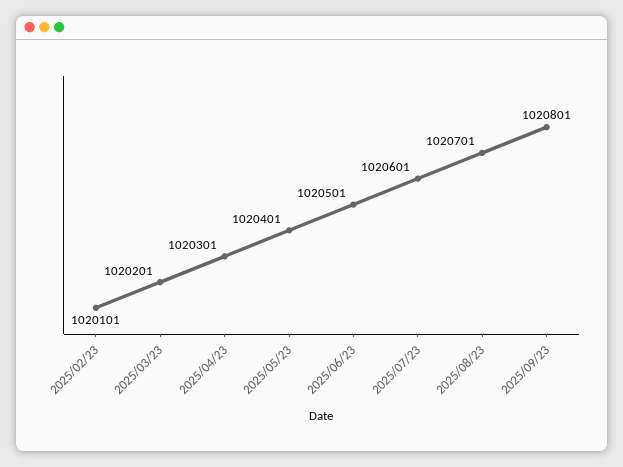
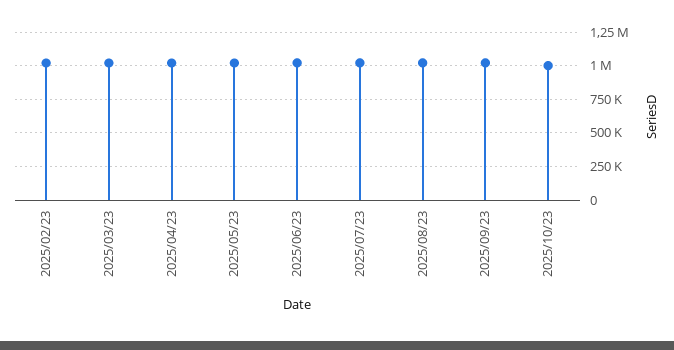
2025/10/23: none -> 1000000

